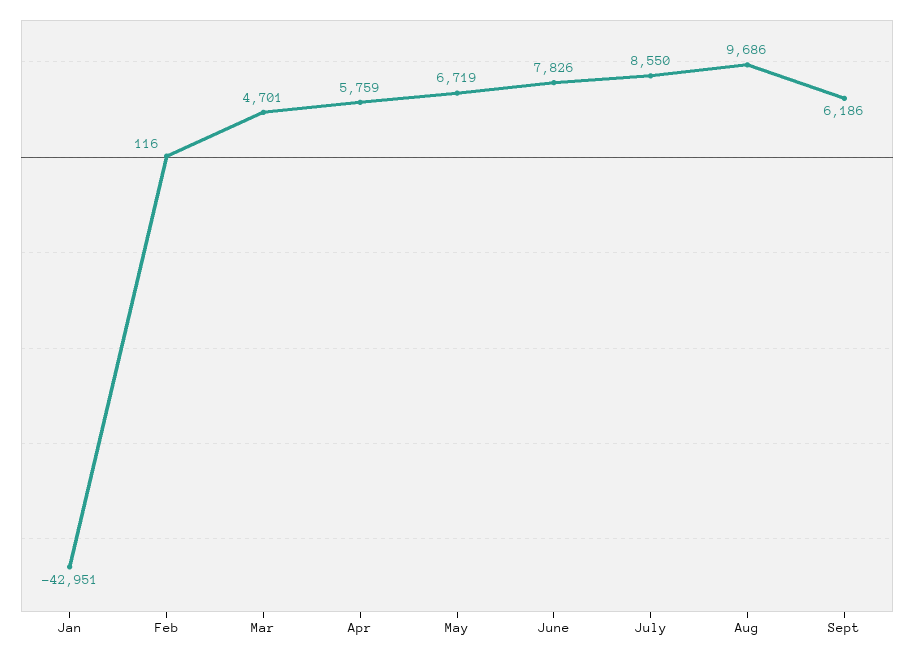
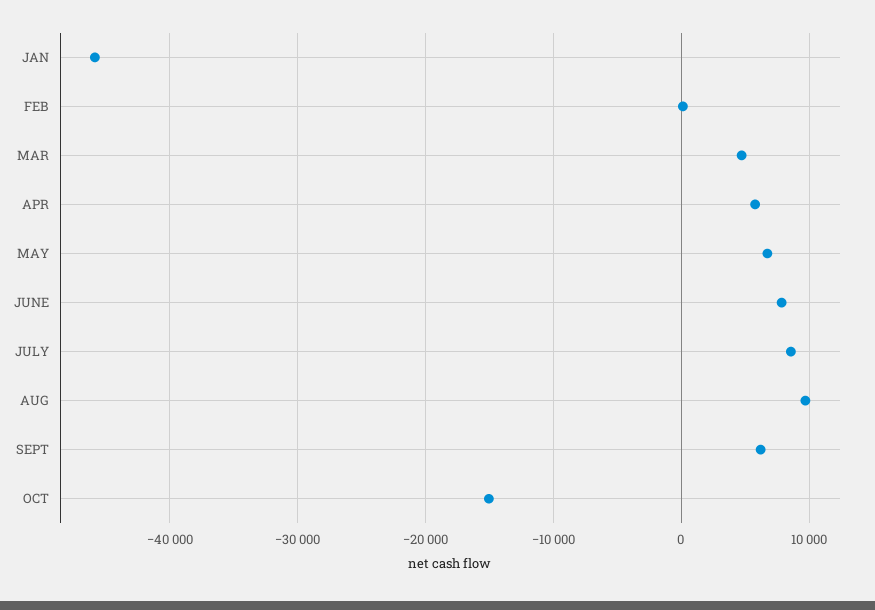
Jan: -42951 -> -46000
OCT: none -> -15000

